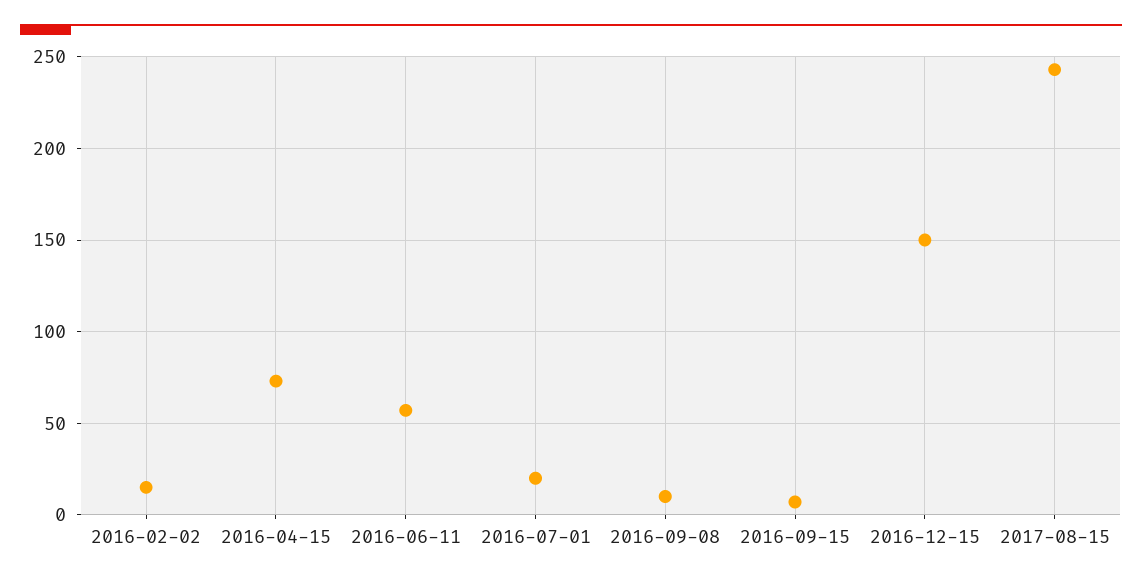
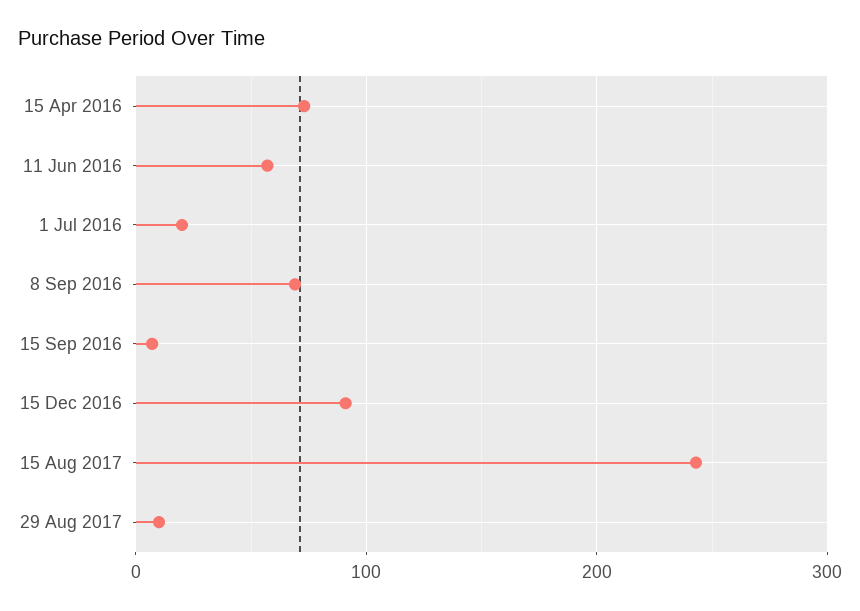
2016-02-02: 15 -> none
2016-09-08: 10 -> 70
2016-12-15: 150 -> 90
29 Aug 2017: none -> 10

